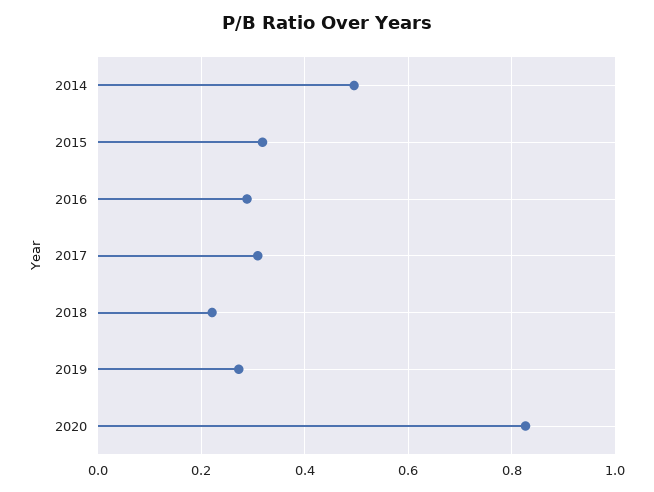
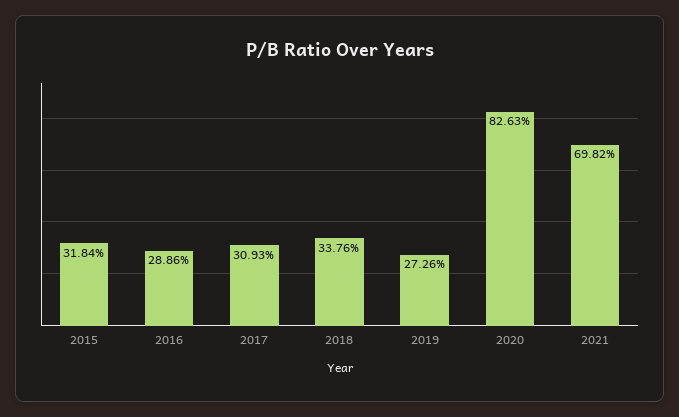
2014: 0.5 -> none
2018: 0.22 -> 0.3376
2021: none -> 0.6982

